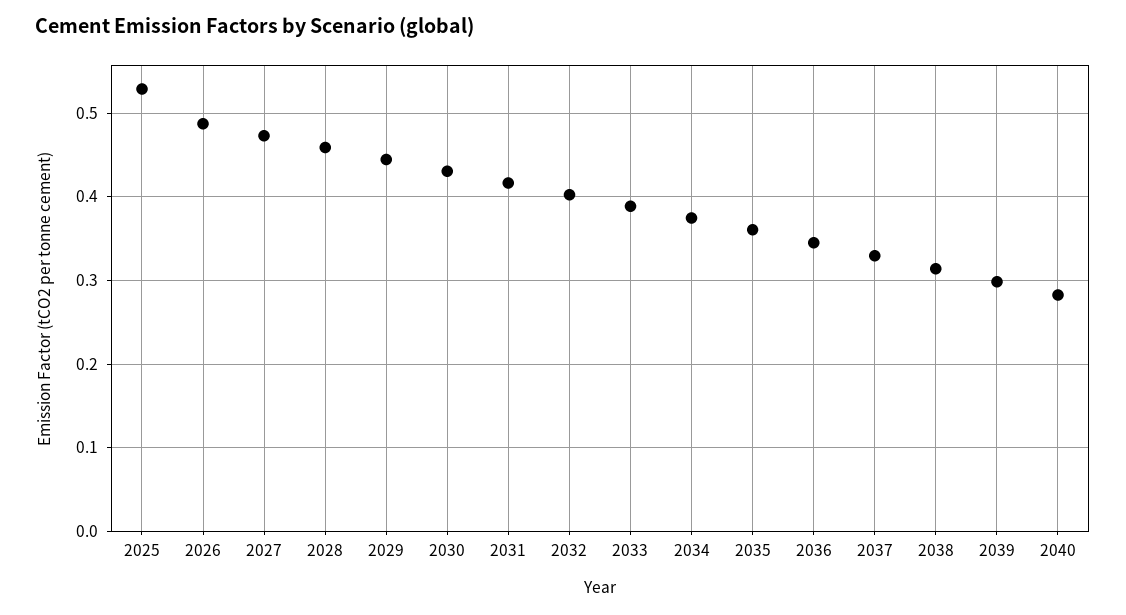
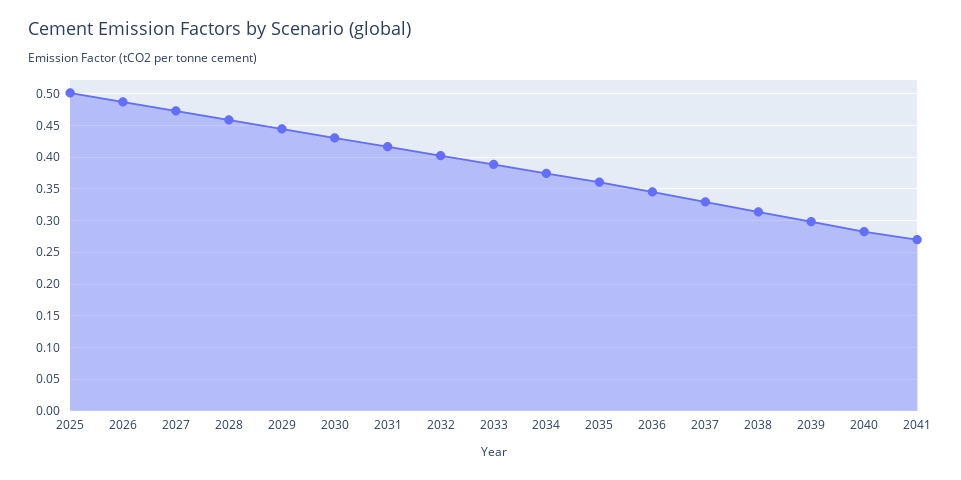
2025: 0.53 -> 0.5
2041: none -> 0.27

